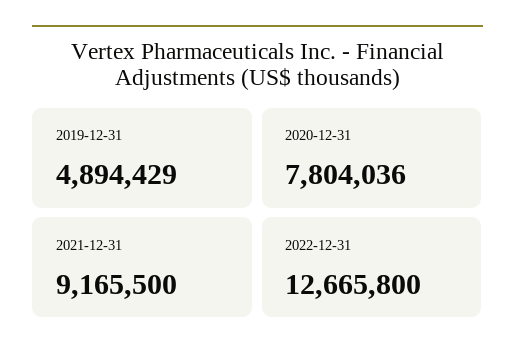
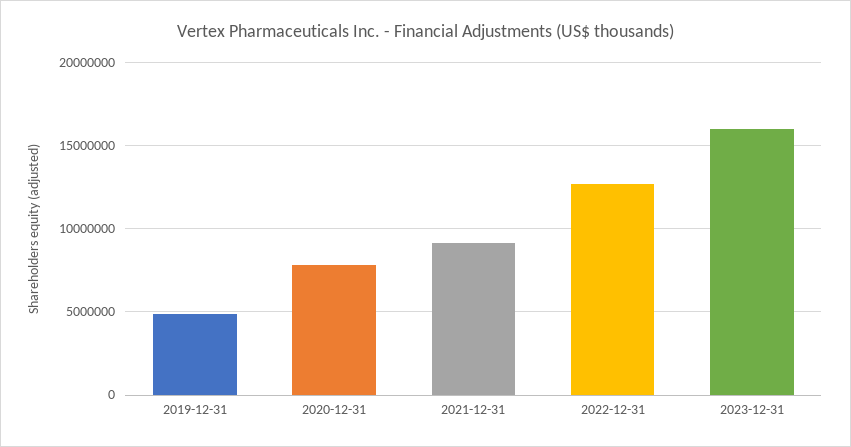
2023-12-31: none -> 16000000

